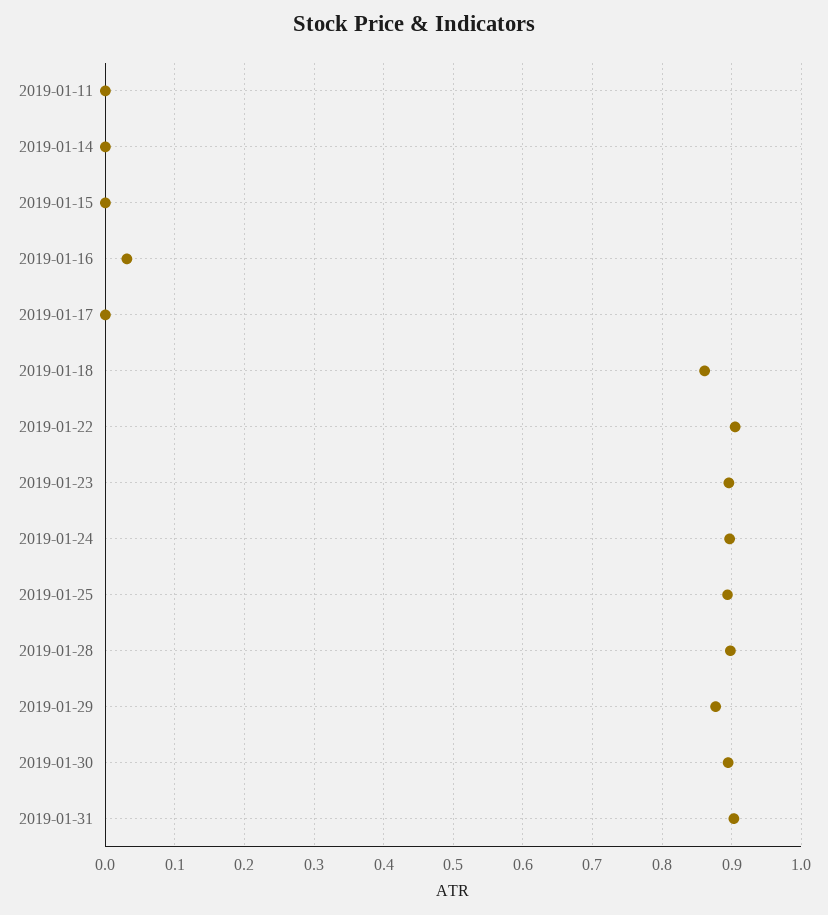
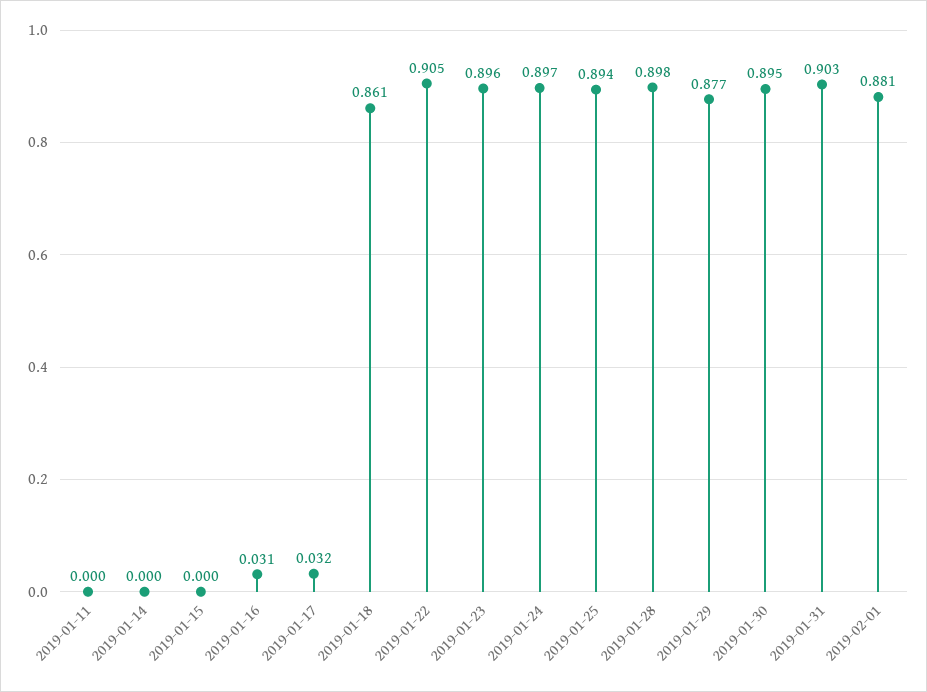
2019-01-17: 0 -> 0.032
2019-02-01: none -> 0.881

